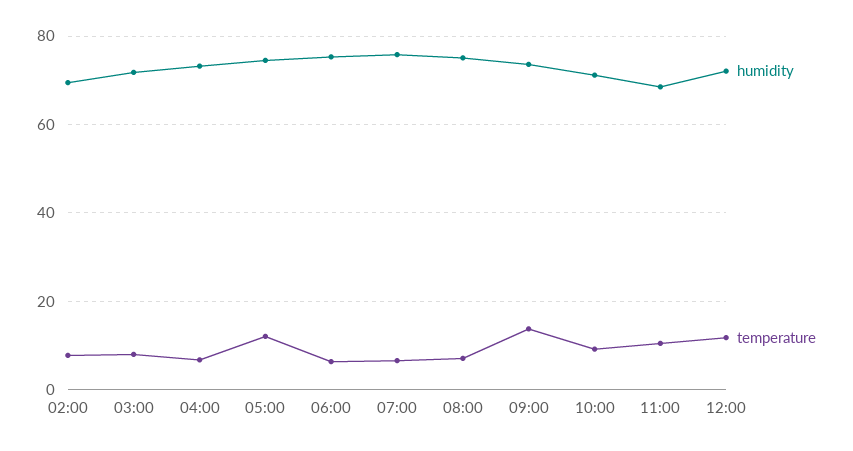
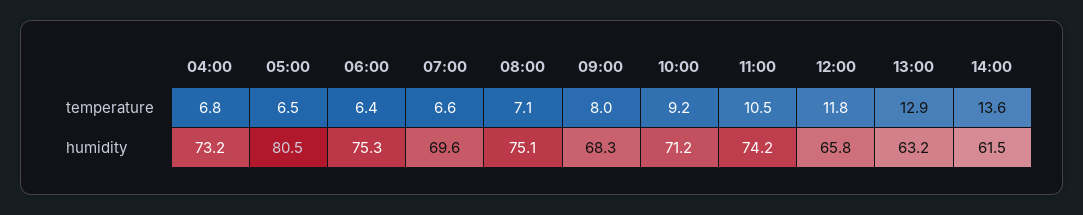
humidity, 02:00: 70 -> none
temperature, 02:00: 8 -> none
humidity, 03:00: 72 -> none
temperature, 03:00: 8 -> none
humidity, 05:00: 74 -> 80.5
temperature, 05:00: 12 -> 6.5
humidity, 07:00: 76 -> 69.6
humidity, 09:00: 74 -> 68.3
temperature, 09:00: 14 -> 8
humidity, 11:00: 68 -> 74.2
humidity, 12:00: 72 -> 65.8
temperature, 13:00: none -> 12.9
temperature, 14:00: none -> 13.6
humidity, 13:00: none -> 63.2
humidity, 14:00: none -> 61.5

